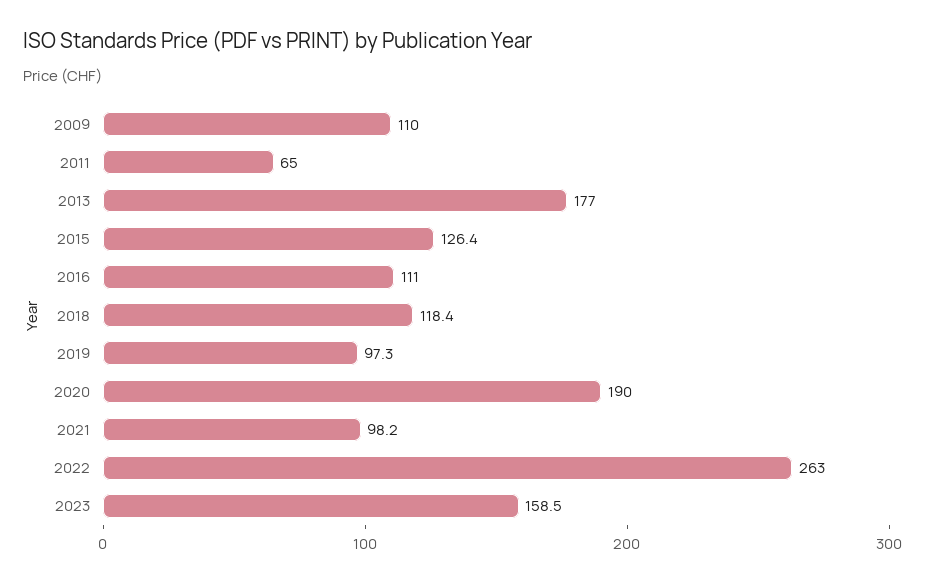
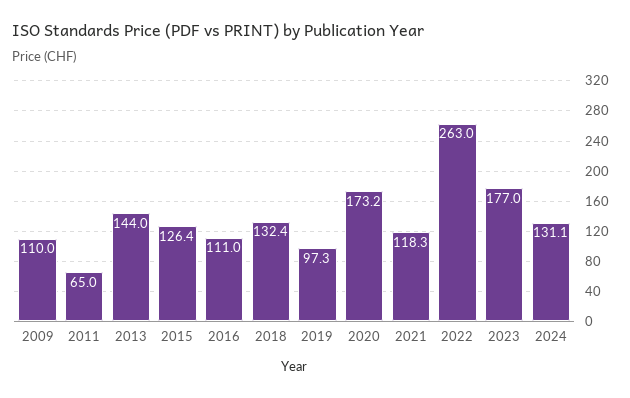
2013: 177 -> 144
2018: 118.4 -> 132.4
2020: 190 -> 173.2
2021: 98.2 -> 118.3
2023: 158.5 -> 177
2024: none -> 131.1

